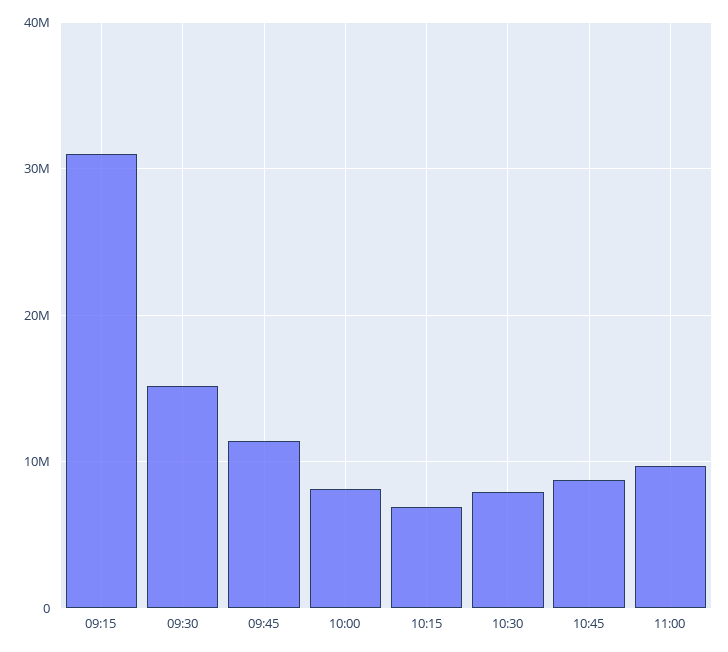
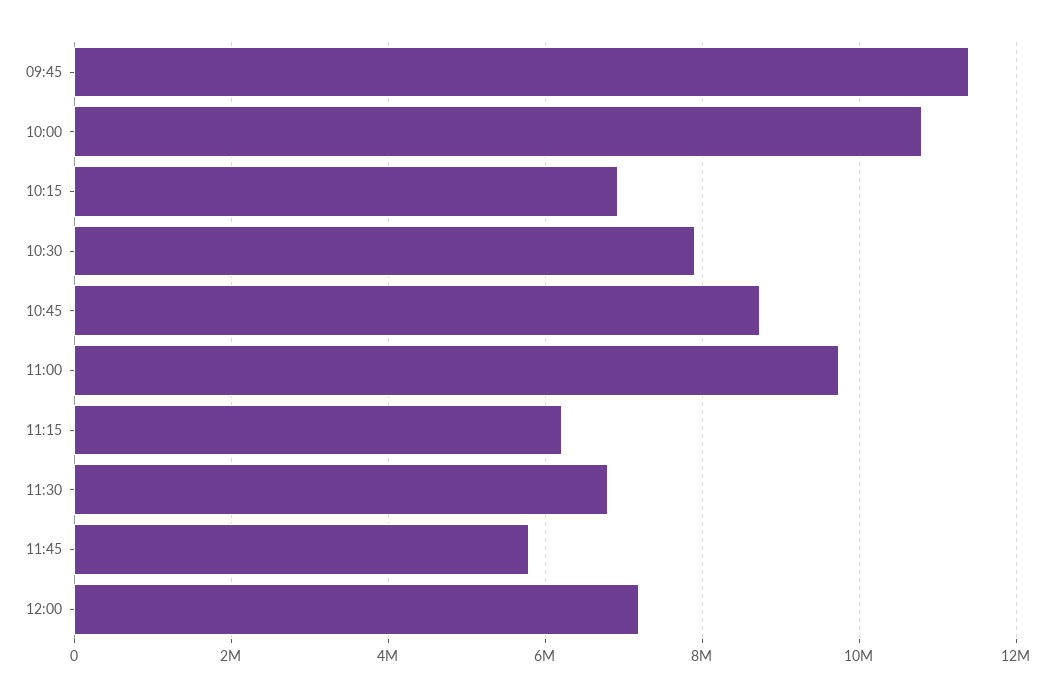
09:15: 31000000 -> none
09:30: 15000000 -> none
10:00: 8000000 -> 10800000
11:15: none -> 6200000
11:30: none -> 6800000
11:45: none -> 5800000
12:00: none -> 7200000

